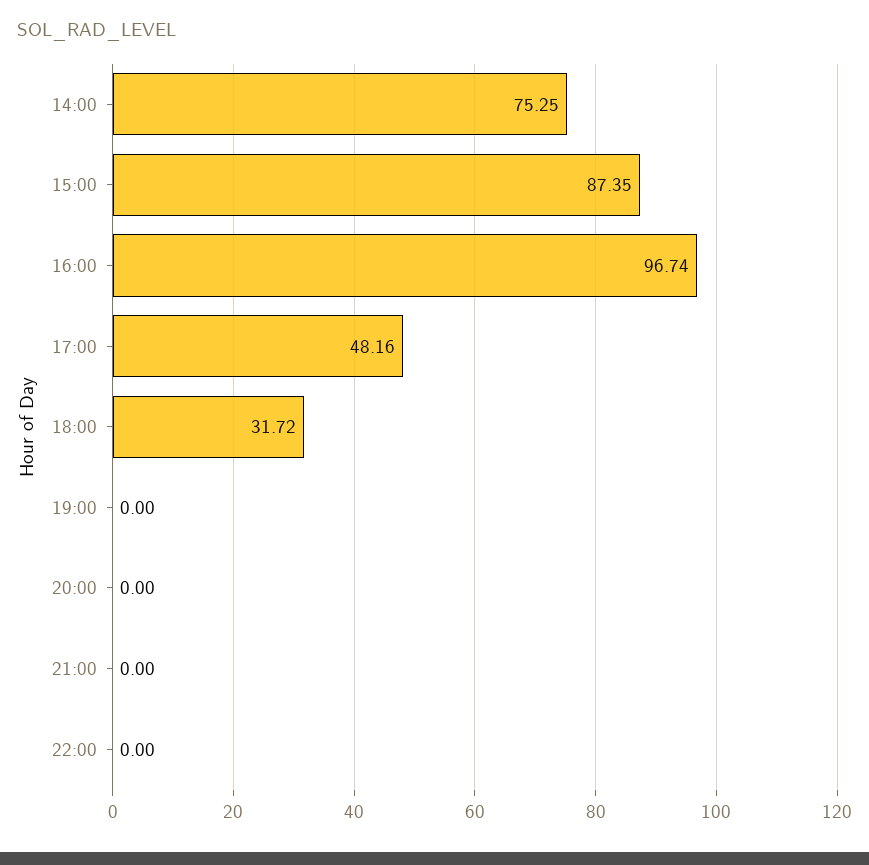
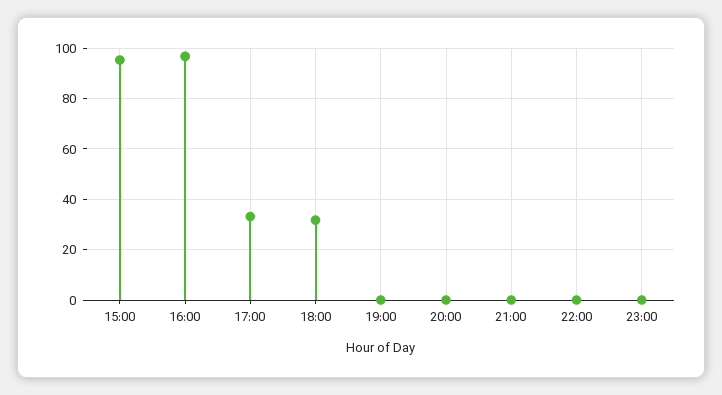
14:00: 75.25 -> none
15:00: 87.35 -> 95
17:00: 48.16 -> 32.5
23:00: none -> 0

